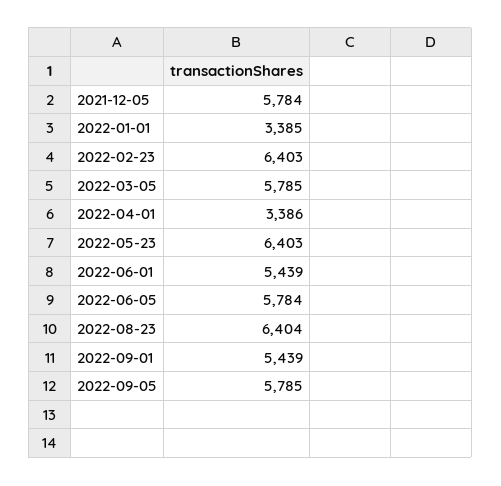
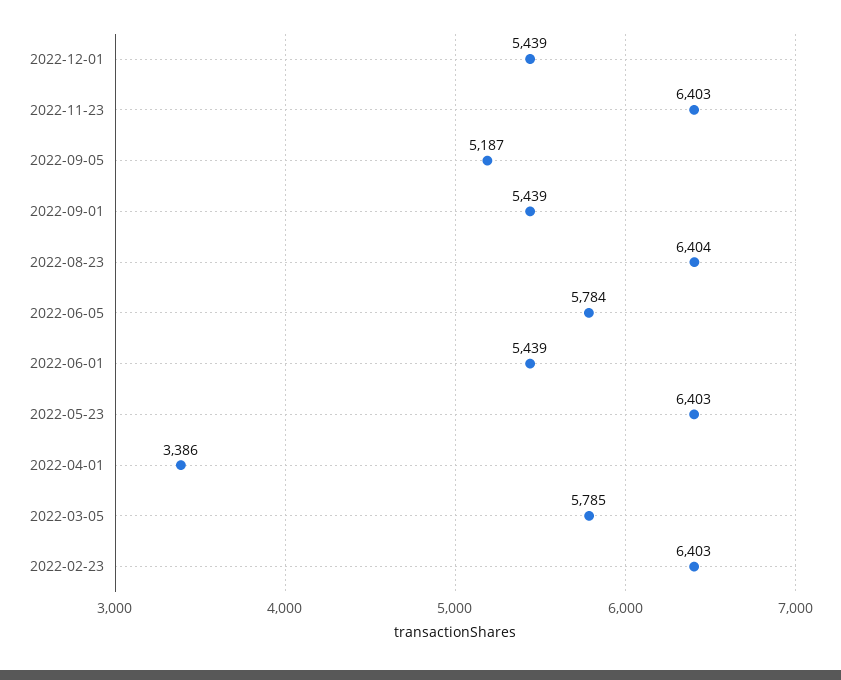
2021-12-05: 5784 -> none
2022-01-01: 3385 -> none
2022-09-05: 5785 -> 5187
2022-12-01: none -> 5439
2022-11-23: none -> 6403

